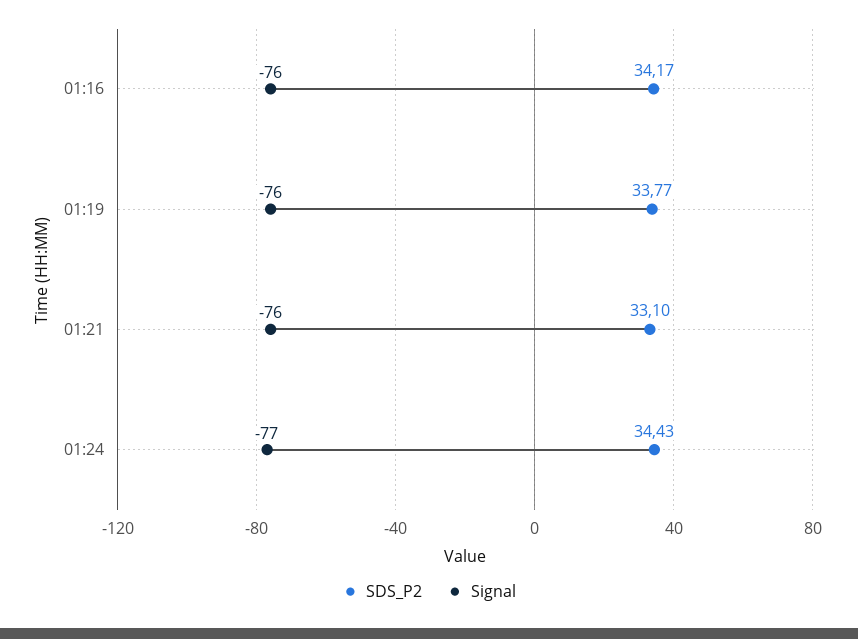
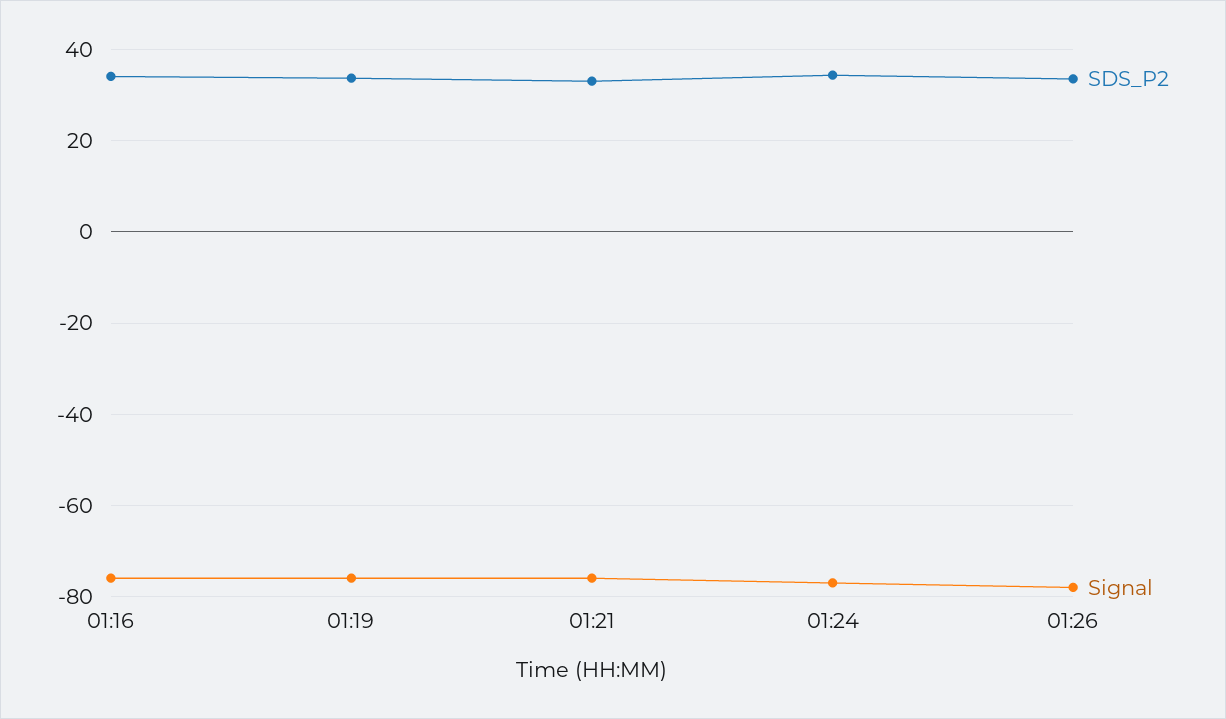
SDS_P2, 01:26: none -> 34
Signal, 01:26: none -> -78

